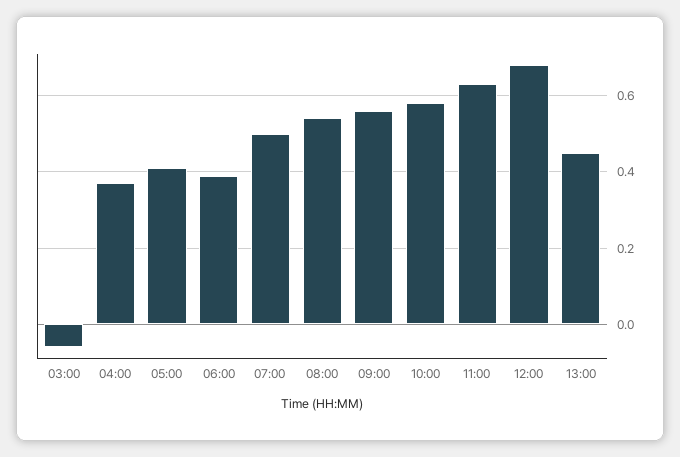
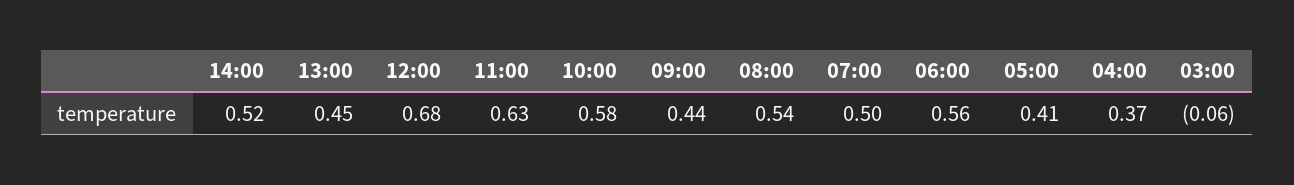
06:00: 0.4 -> 0.56
09:00: 0.55 -> 0.44
14:00: none -> 0.52

